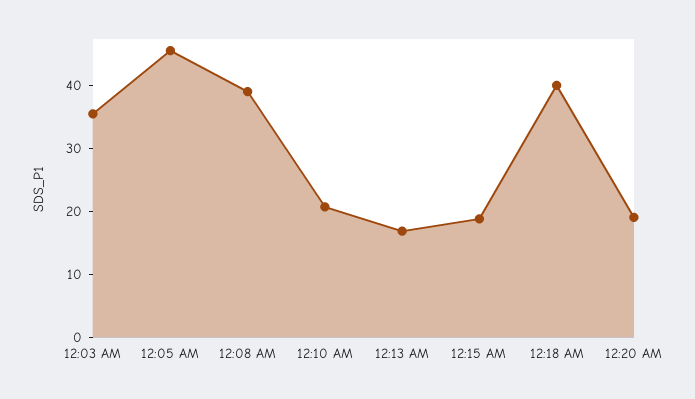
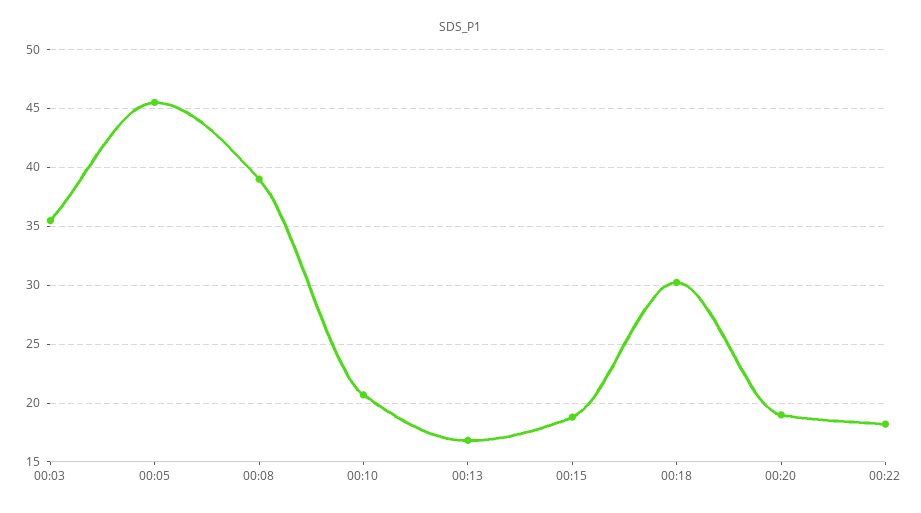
12:18 AM: 40 -> 30
00:22: none -> 18

